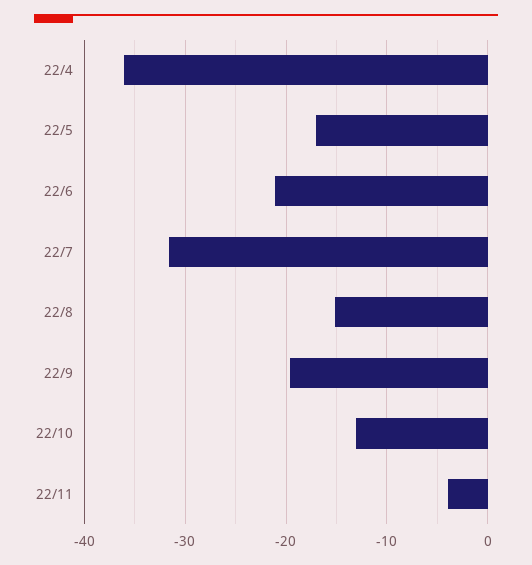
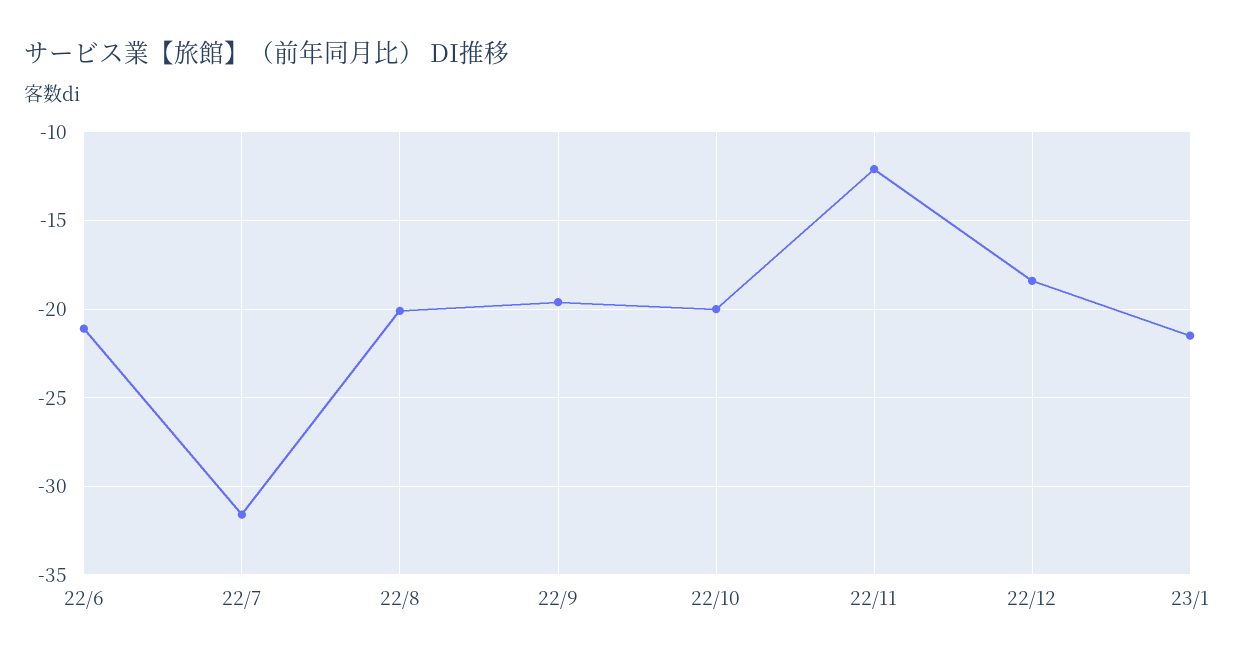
22/4: -36 -> none
22/5: -17 -> none
22/8: -15 -> -20
22/10: -13 -> -20
22/11: -4 -> -12
22/12: none -> -18.5
23/1: none -> -21.5

